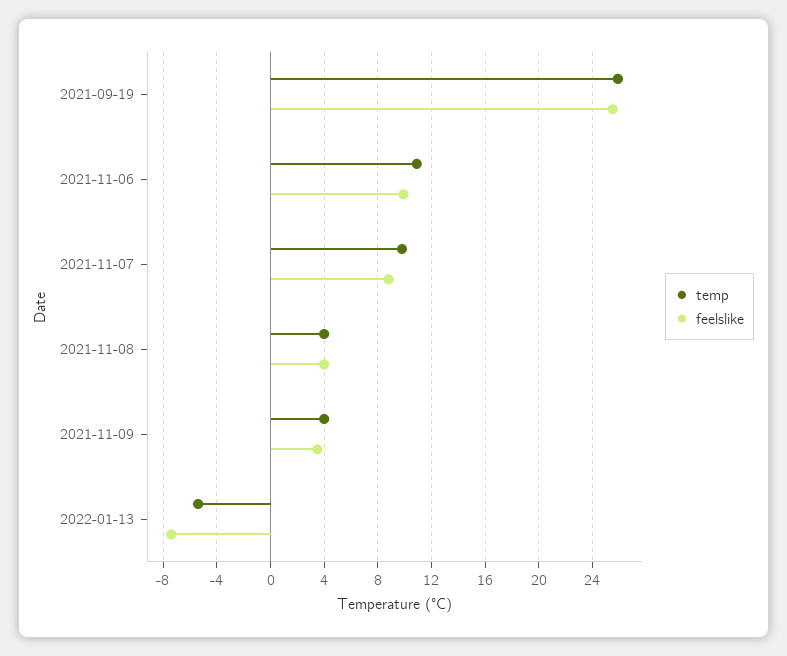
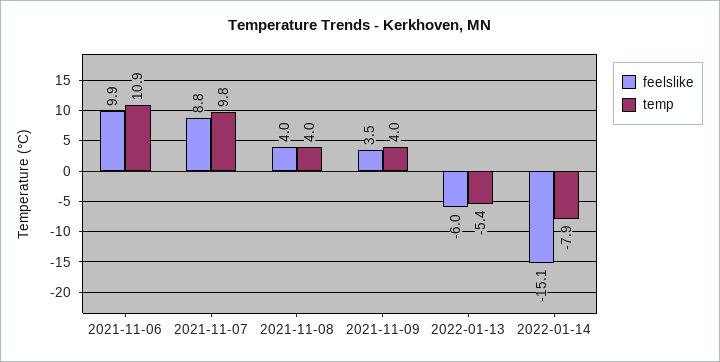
temp, 2021-09-19: 26 -> none
feelslike, 2021-09-19: 25.5 -> none
feelslike, 2022-01-13: -7.5 -> -6
feelslike, 2022-01-14: none -> -15.1
temp, 2022-01-14: none -> -7.9

